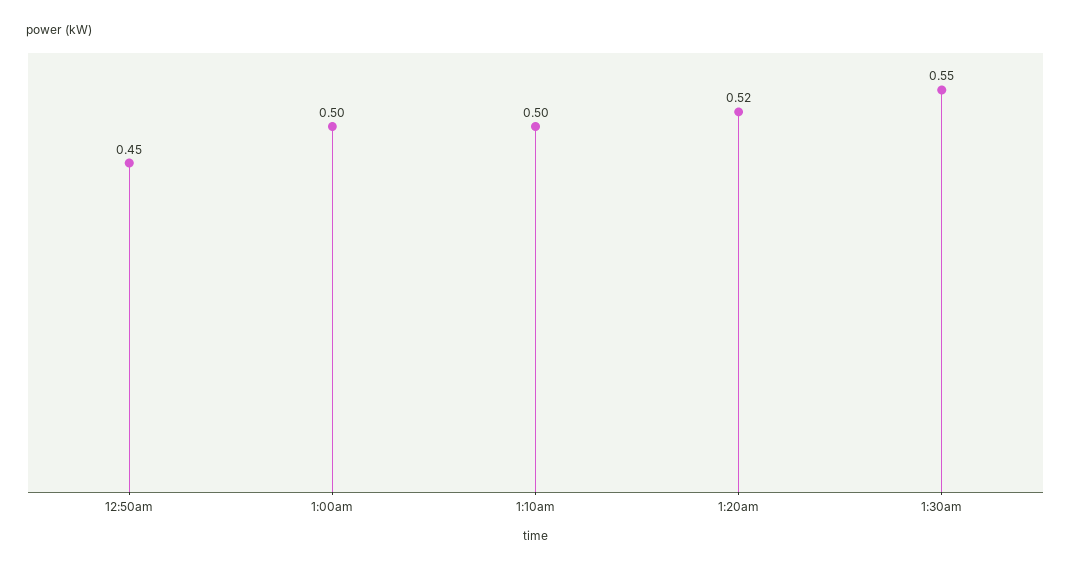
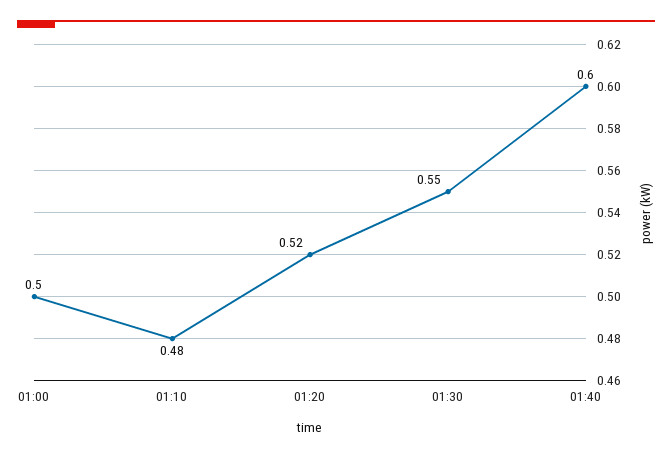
12:50am: 0.45 -> none
1:10am: 0.5 -> 0.48
01:40: none -> 0.6

